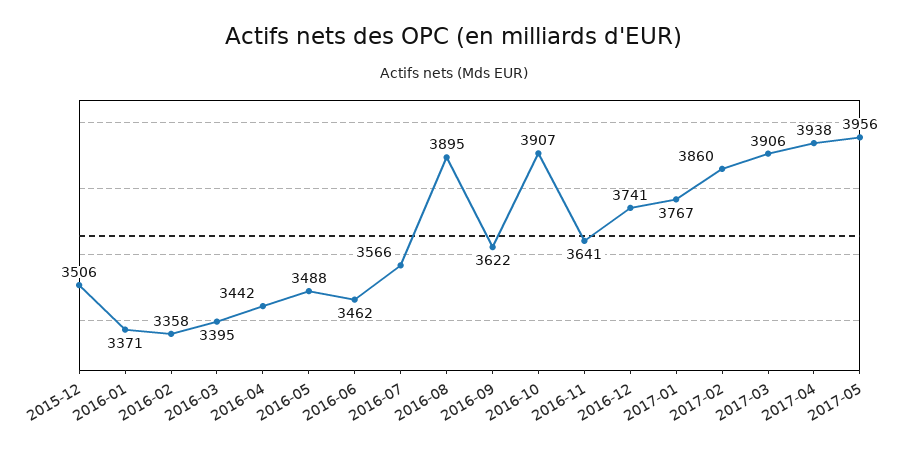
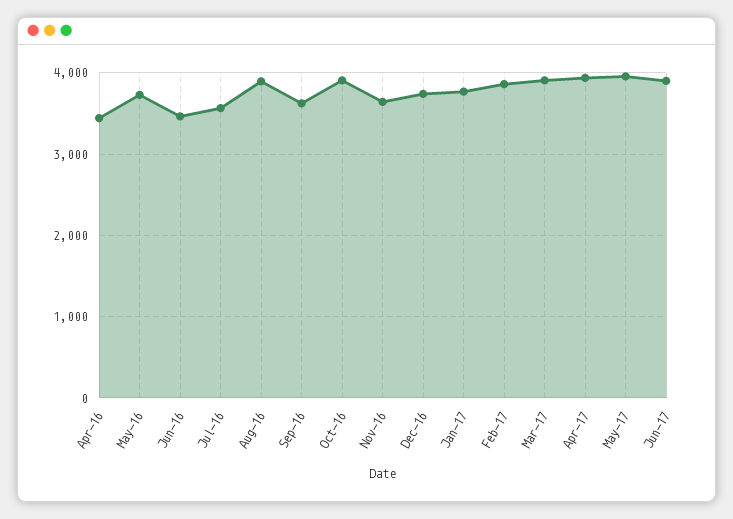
2015-12: 3506 -> none
2016-01: 3371 -> none
2016-02: 3358 -> none
2016-03: 3395 -> none
2016-05: 3488 -> 3700
Jun-17: none -> 3900

